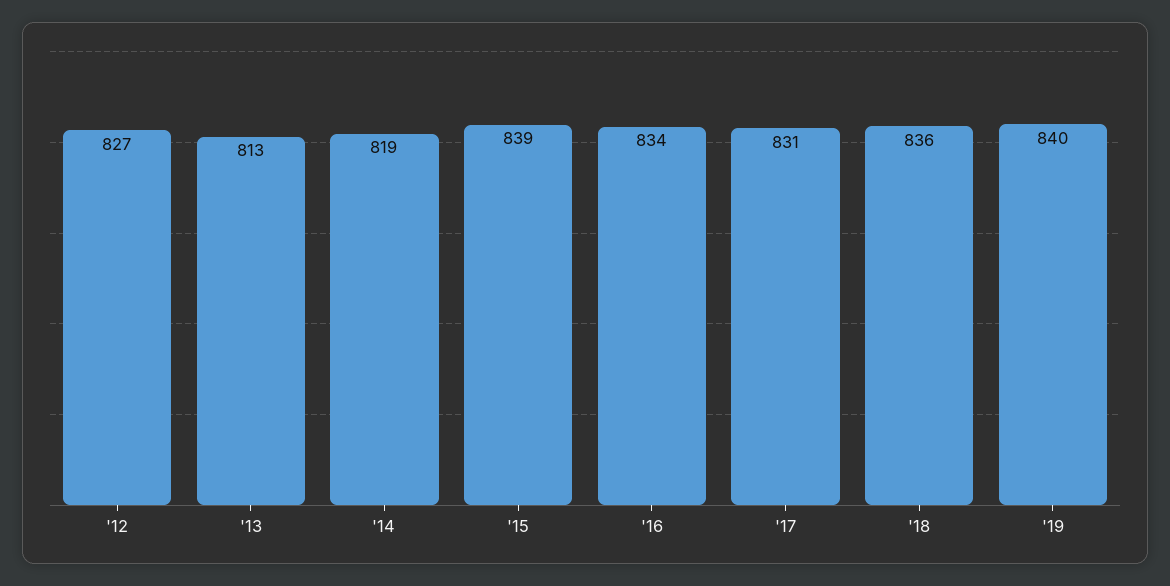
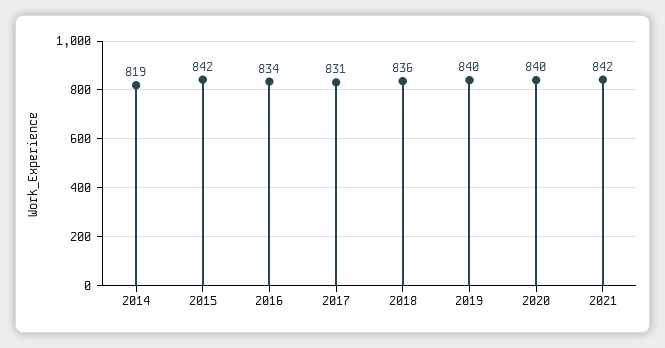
'12: 827 -> none
'13: 813 -> none
'15: 839 -> 842
2020: none -> 840
2021: none -> 842

